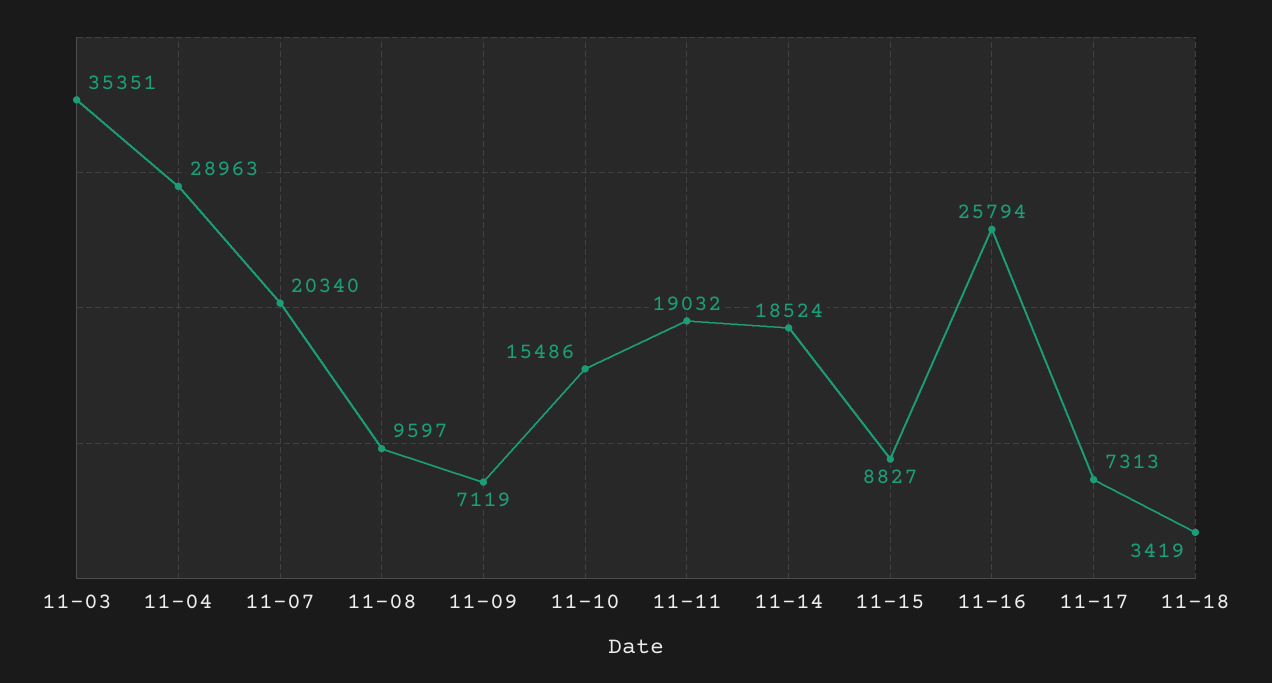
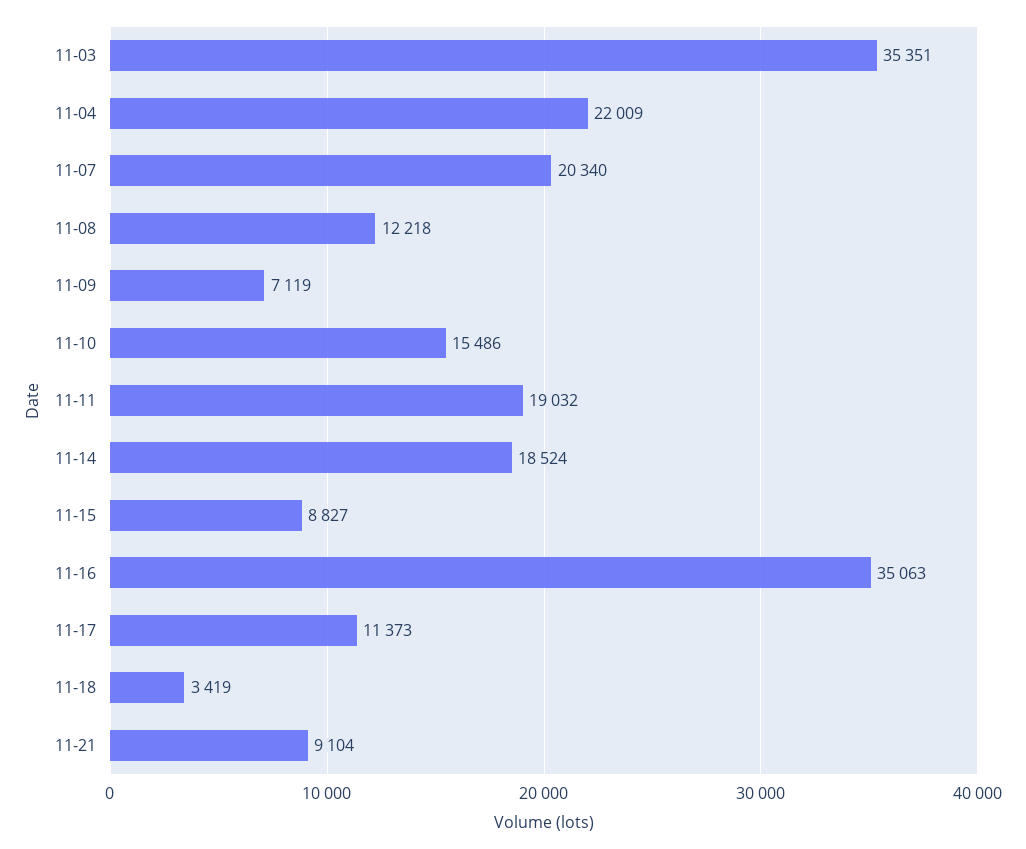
11-04: 28963 -> 22009
11-08: 9597 -> 12218
11-16: 25794 -> 35063
11-17: 7313 -> 11373
11-21: none -> 9104

